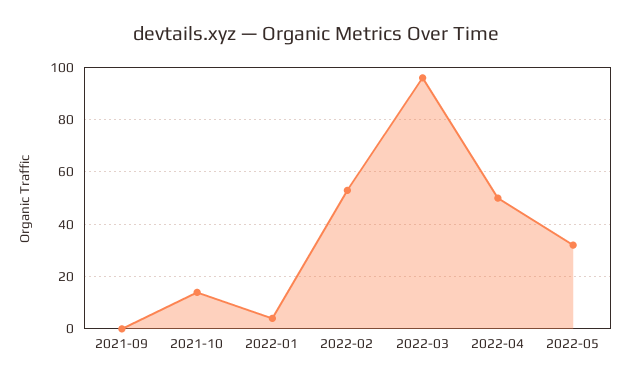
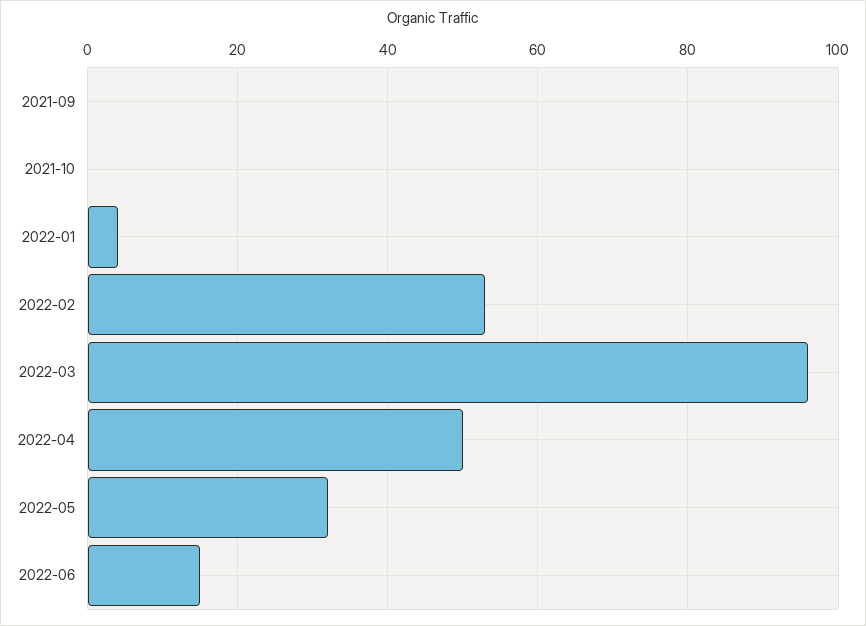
2021-10: 15 -> 0
2022-06: none -> 15

